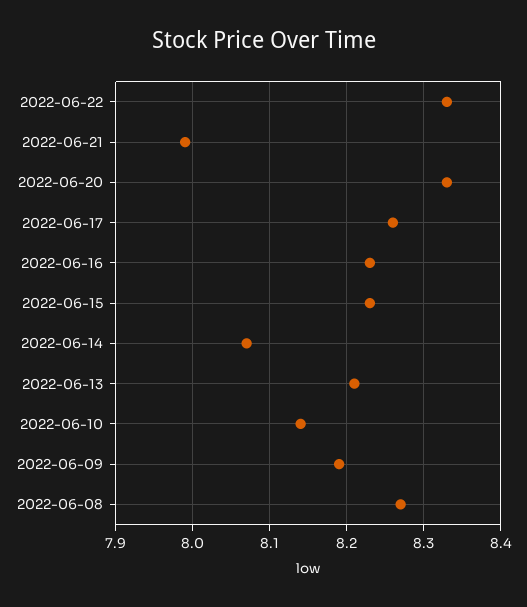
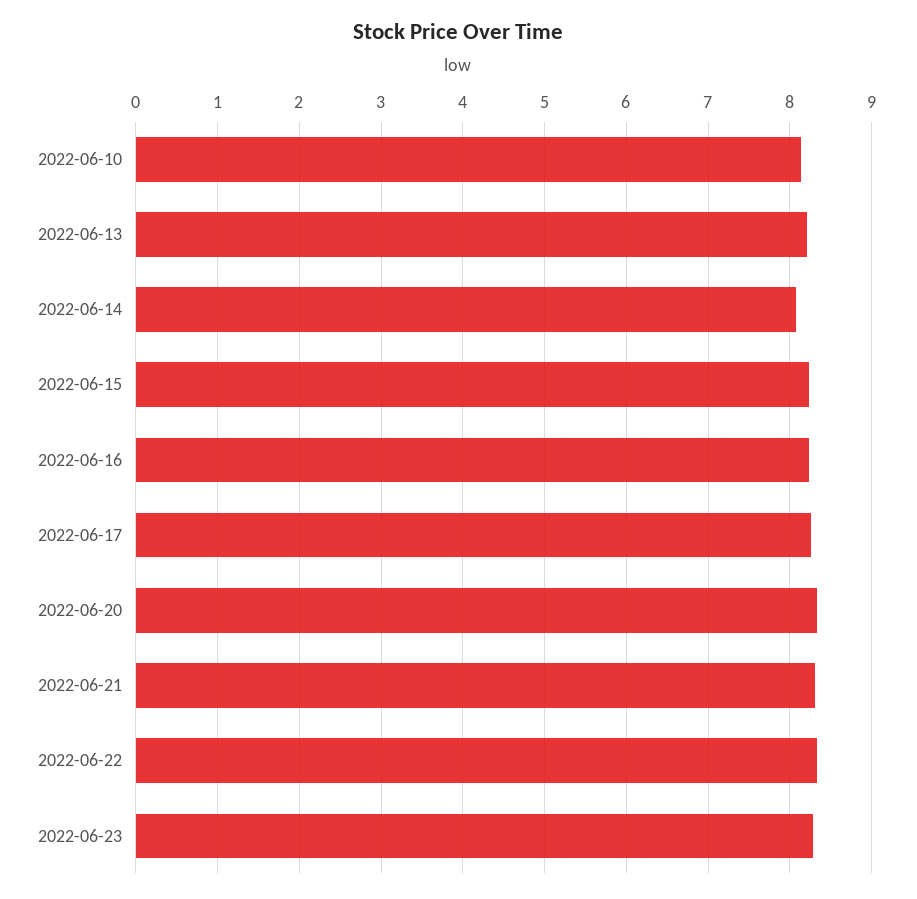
2022-06-21: 7.99 -> 8.3
2022-06-09: 8.19 -> none
2022-06-08: 8.27 -> none
2022-06-23: none -> 8.3

